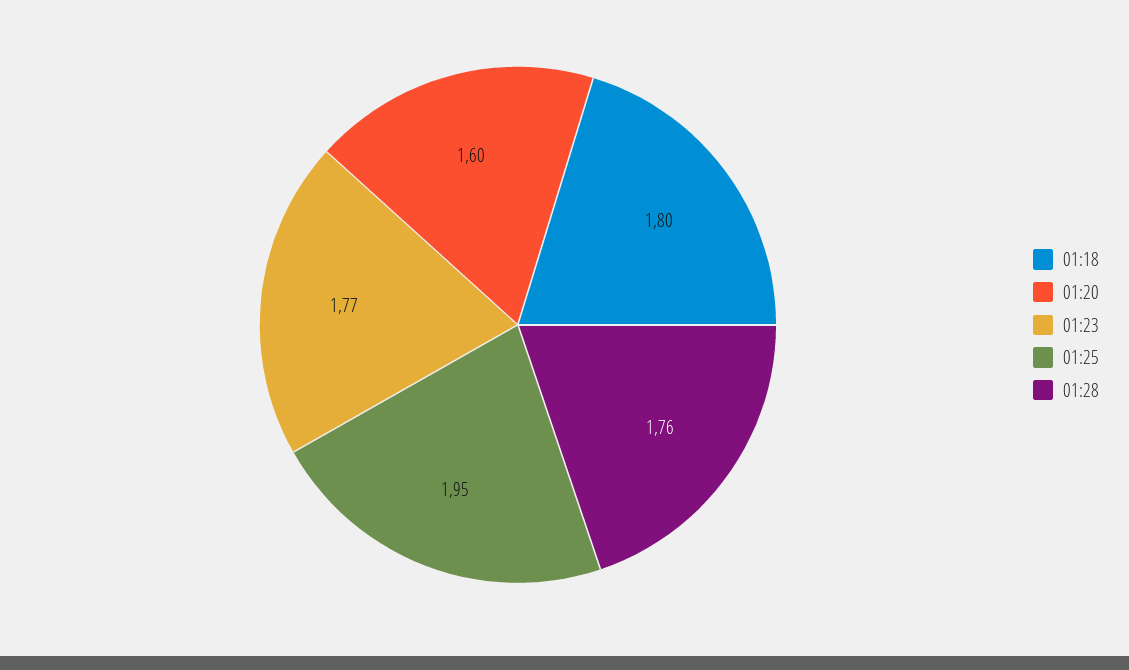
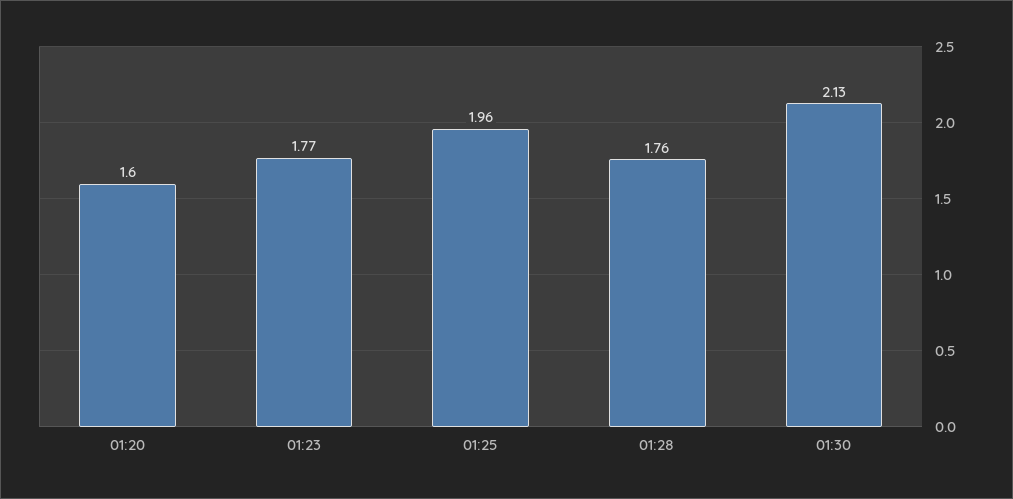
01:18: 1.8 -> none
01:25: 1.95 -> 1.96
01:30: none -> 2.13

